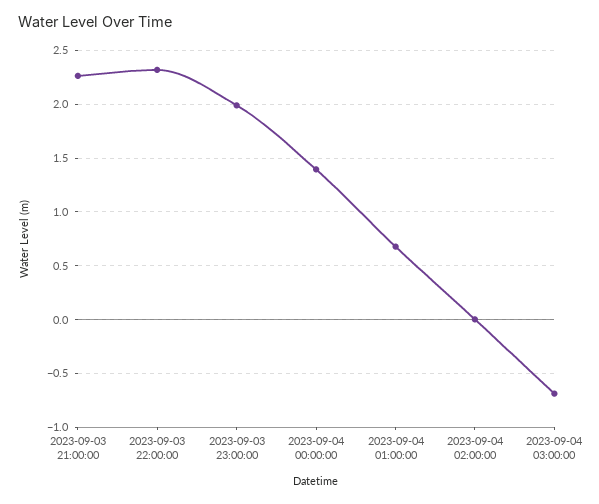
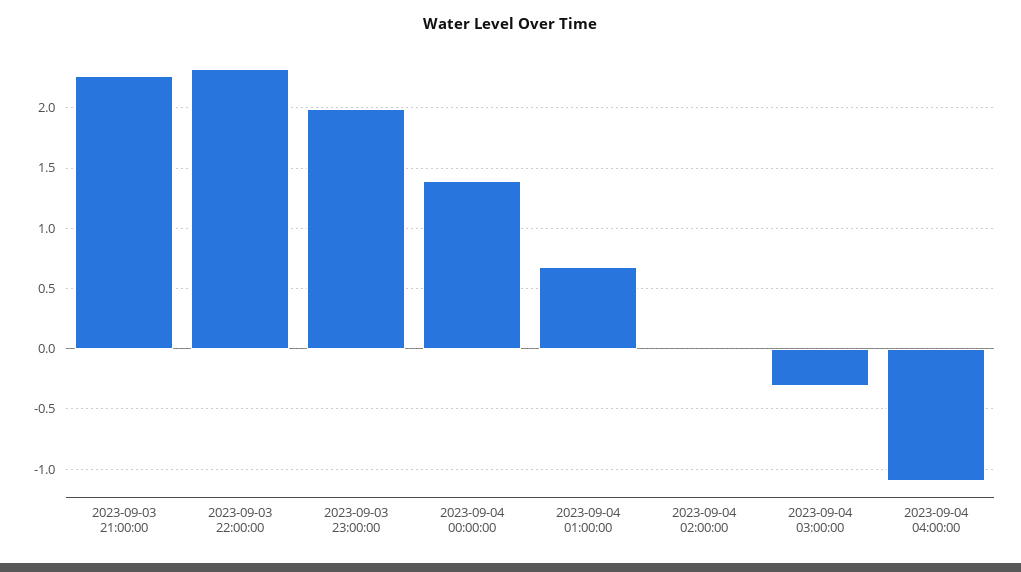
2023-09-04 03:00:00: -0.7 -> -0.3
2023-09-04 04:00:00: none -> -1.1

